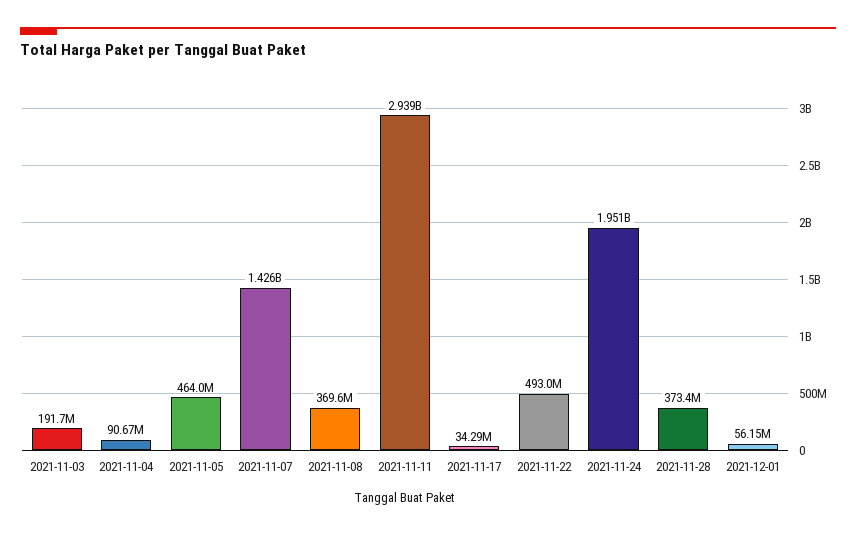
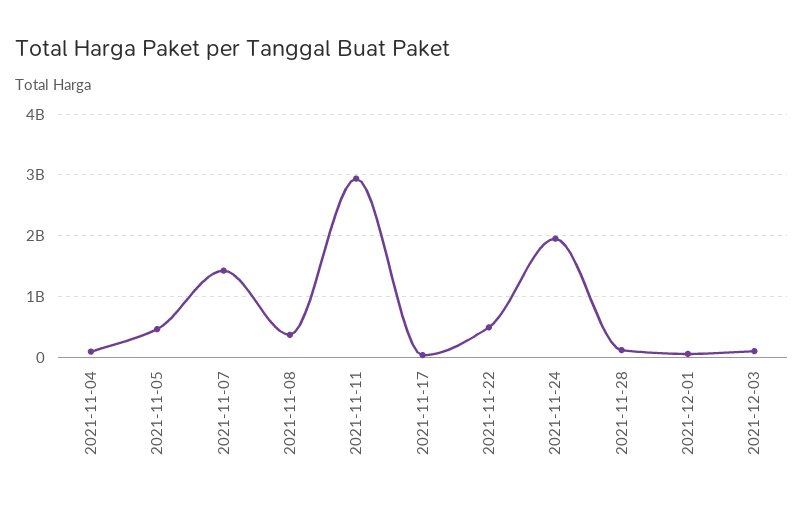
2021-11-03: 191700000 -> none
2021-11-28: 373400000 -> 100000000
2021-12-03: none -> 100000000

